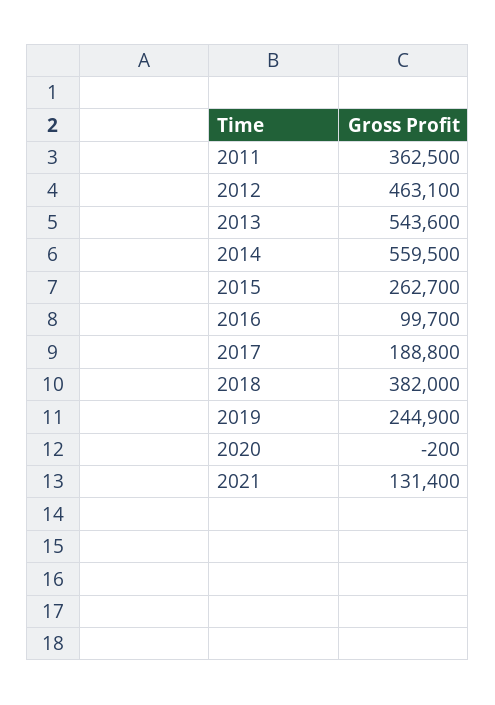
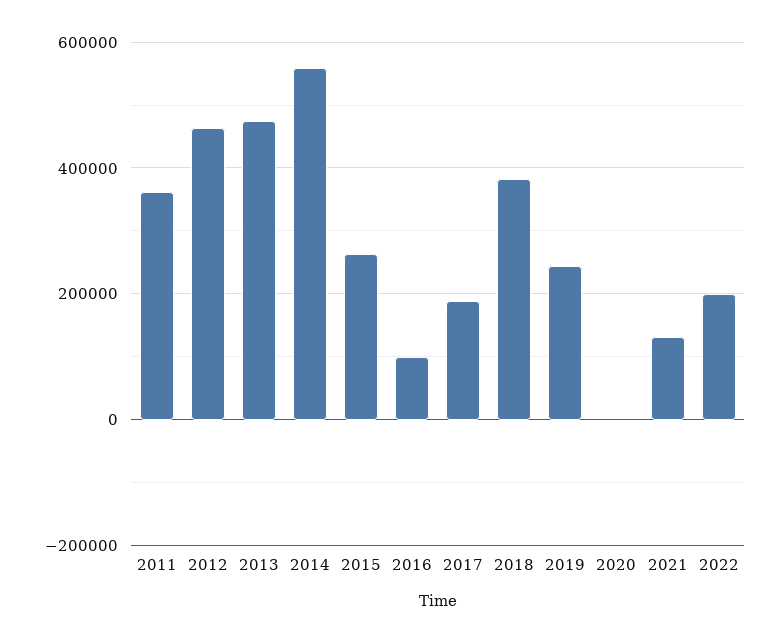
2013: 543600 -> 480000
2022: none -> 200000

